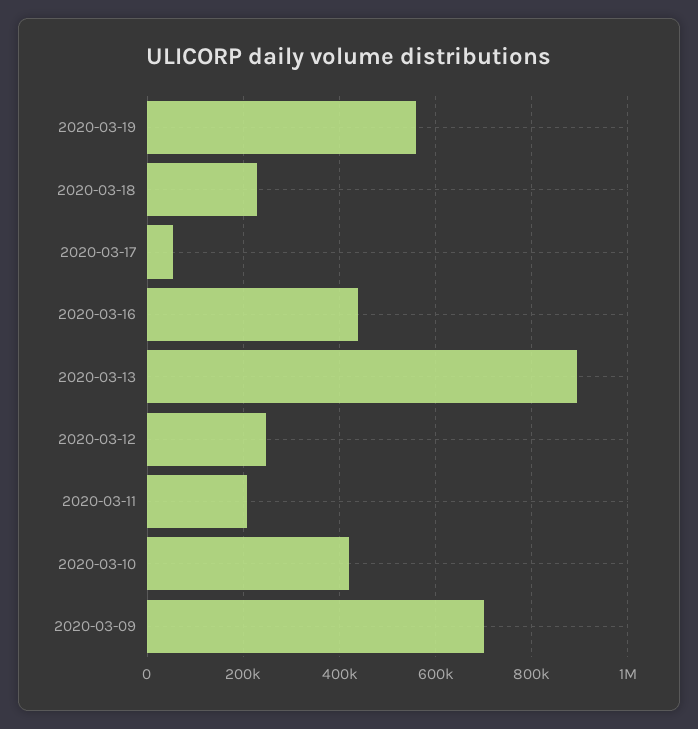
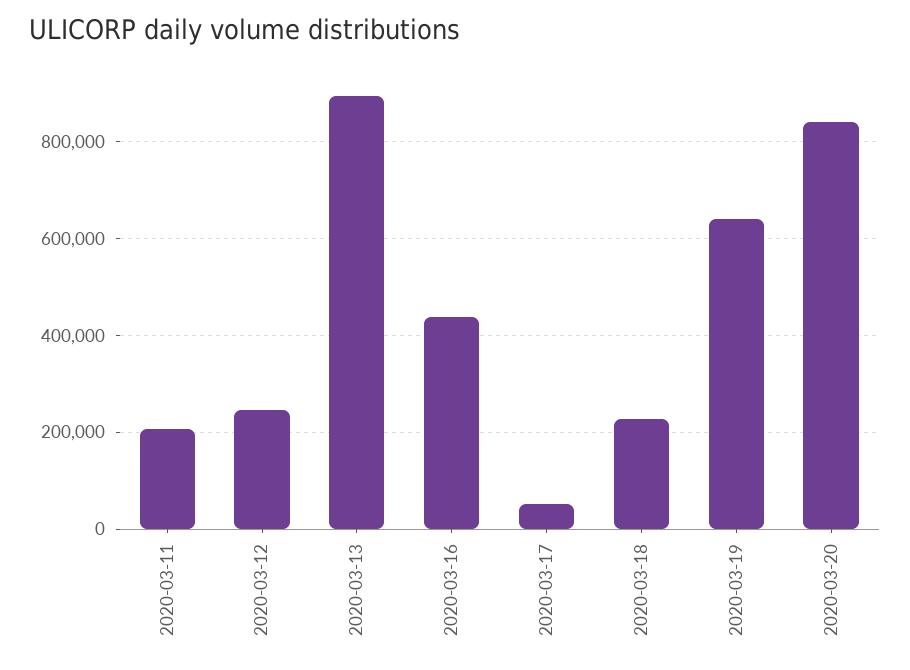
2020-03-19: 560000 -> 640000
2020-03-10: 420000 -> none
2020-03-09: 700000 -> none
2020-03-20: none -> 840000

